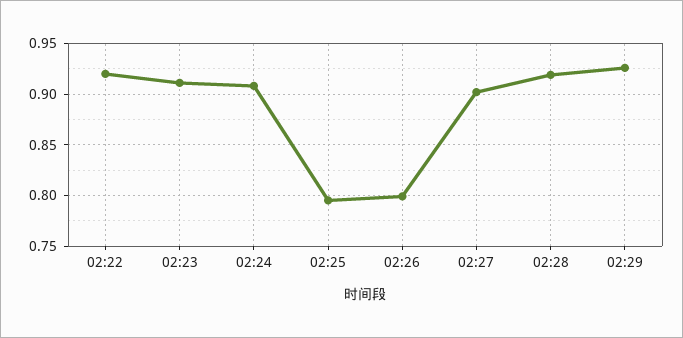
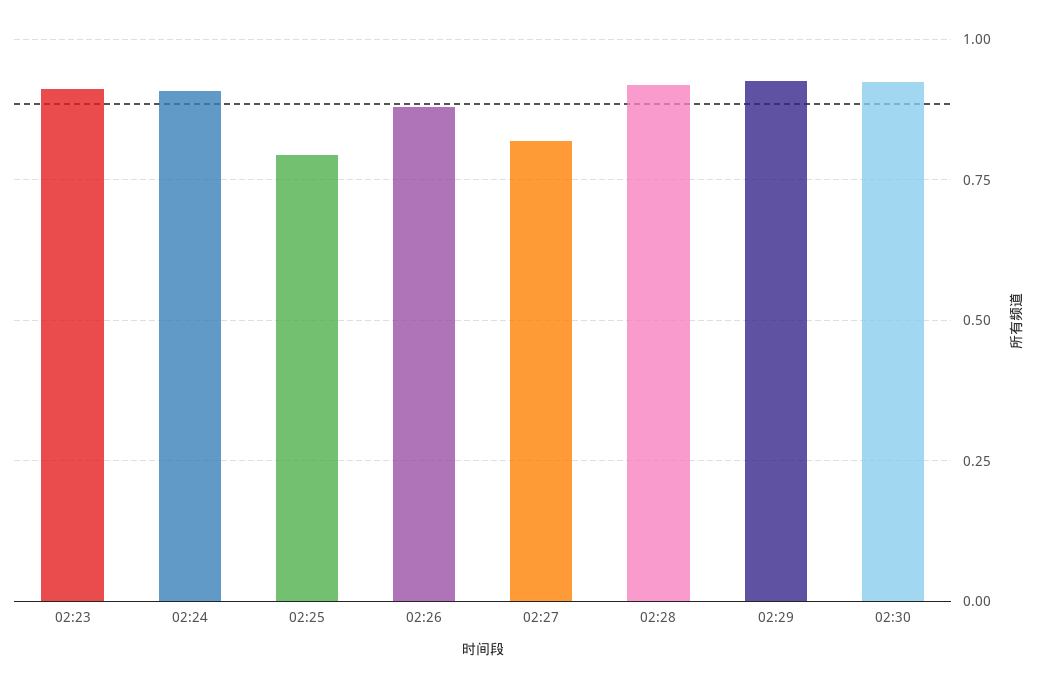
02:22: 0.92 -> none
02:26: 0.8 -> 0.875
02:27: 0.9 -> 0.825
02:30: none -> 0.925

